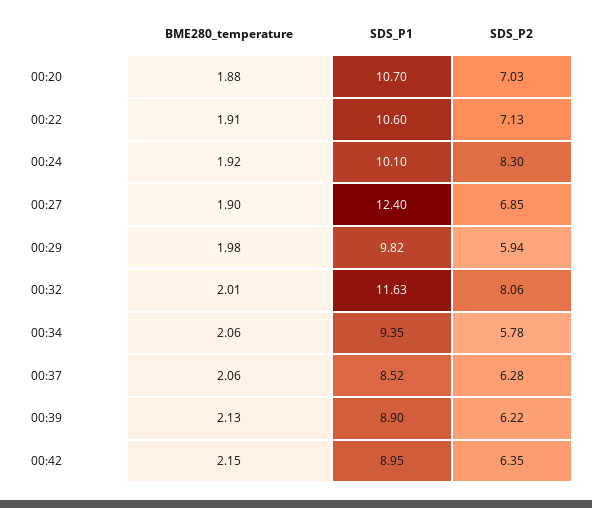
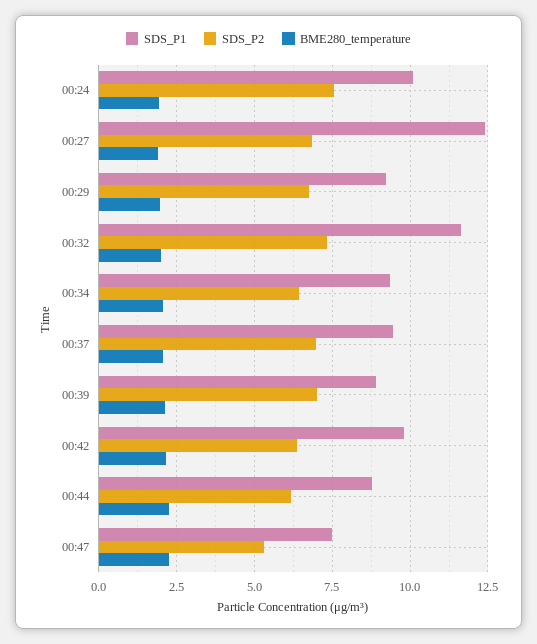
BME280_temperature, 00:20: 1.88 -> none
SDS_P1, 00:20: 10.7 -> none
SDS_P2, 00:20: 7.03 -> none
BME280_temperature, 00:22: 1.91 -> none
SDS_P1, 00:22: 10.6 -> none
SDS_P2, 00:22: 7.13 -> none
SDS_P2, 00:24: 8.3 -> 7.5
SDS_P1, 00:29: 9.82 -> 9.25
SDS_P2, 00:29: 5.94 -> 6.75
SDS_P2, 00:32: 8.06 -> 7.25
SDS_P2, 00:34: 5.78 -> 6.5
SDS_P1, 00:37: 8.52 -> 9.5
SDS_P2, 00:37: 6.28 -> 7
SDS_P2, 00:39: 6.22 -> 7
SDS_P1, 00:42: 8.95 -> 9.75
SDS_P1, 00:44: none -> 8.75
SDS_P2, 00:44: none -> 6.25
BME280_temperature, 00:44: none -> 2.25
SDS_P1, 00:47: none -> 7.5
SDS_P2, 00:47: none -> 5.25
BME280_temperature, 00:47: none -> 2.25

